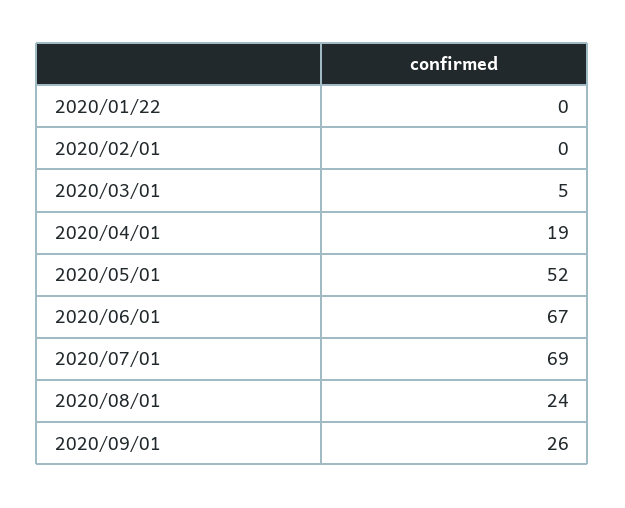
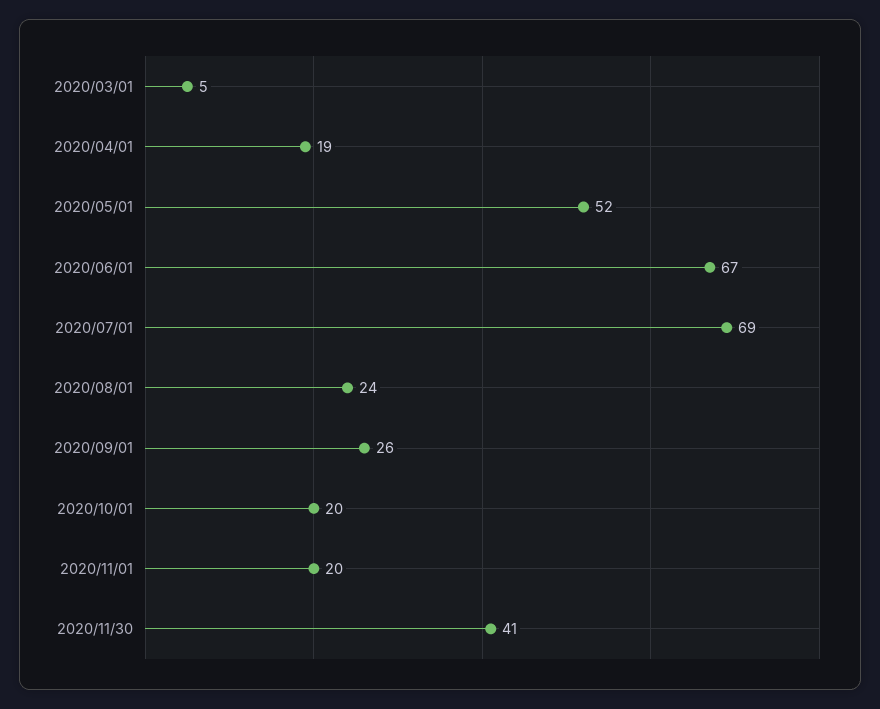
2020/01/22: 0 -> none
2020/02/01: 0 -> none
2020/10/01: none -> 20
2020/11/01: none -> 20
2020/11/30: none -> 41

